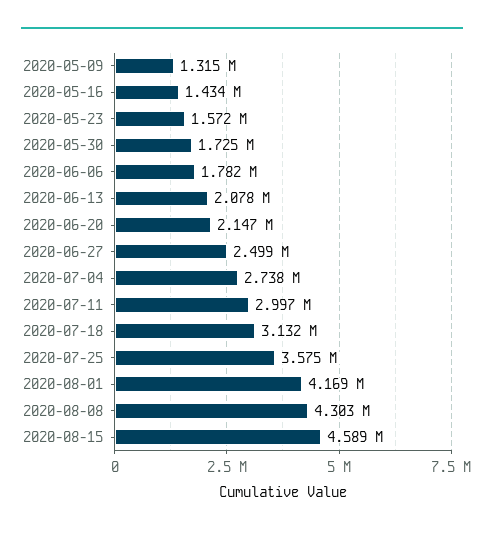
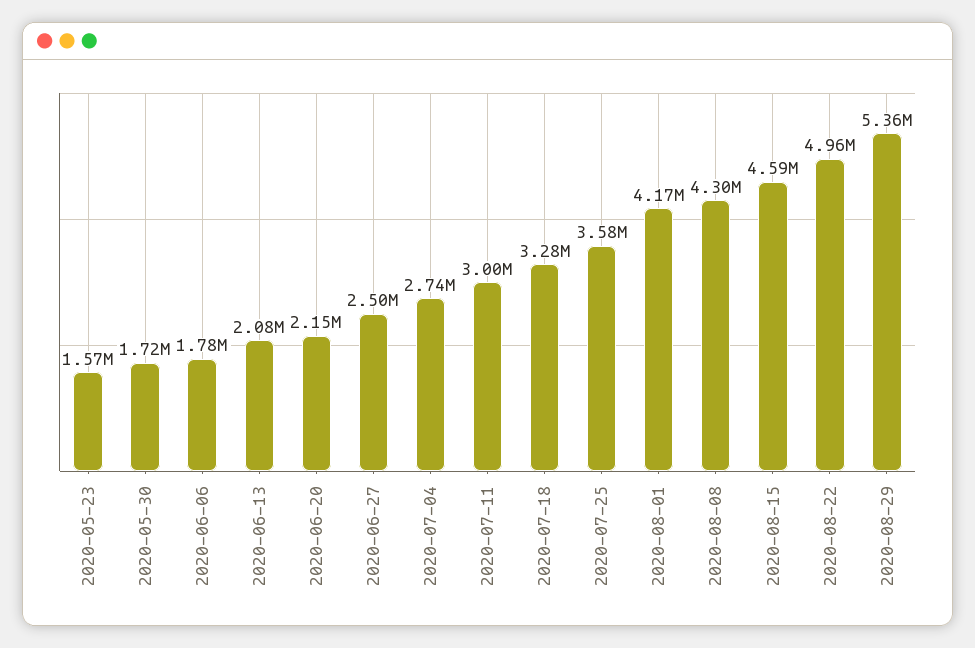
2020-05-09: 1315000 -> none
2020-05-16: 1434000 -> none
2020-07-18: 3132000 -> 3280000
2020-08-22: none -> 4960000
2020-08-29: none -> 5360000

